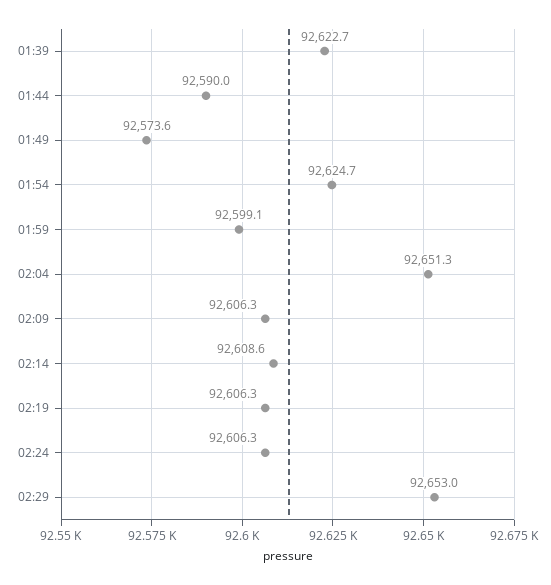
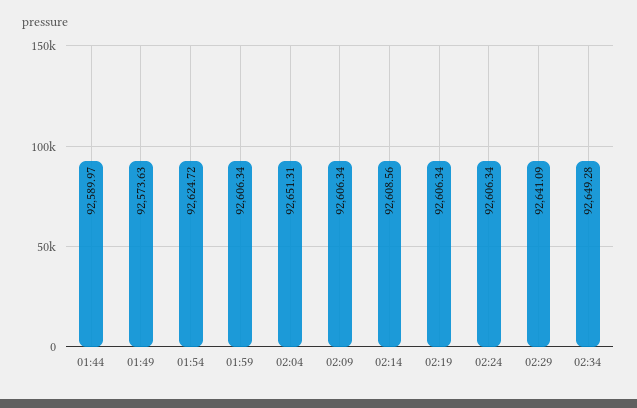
01:39: 92622.7 -> none
01:59: 92599.1 -> 92606.34
02:29: 92653 -> 92641.09
02:34: none -> 92649.28

